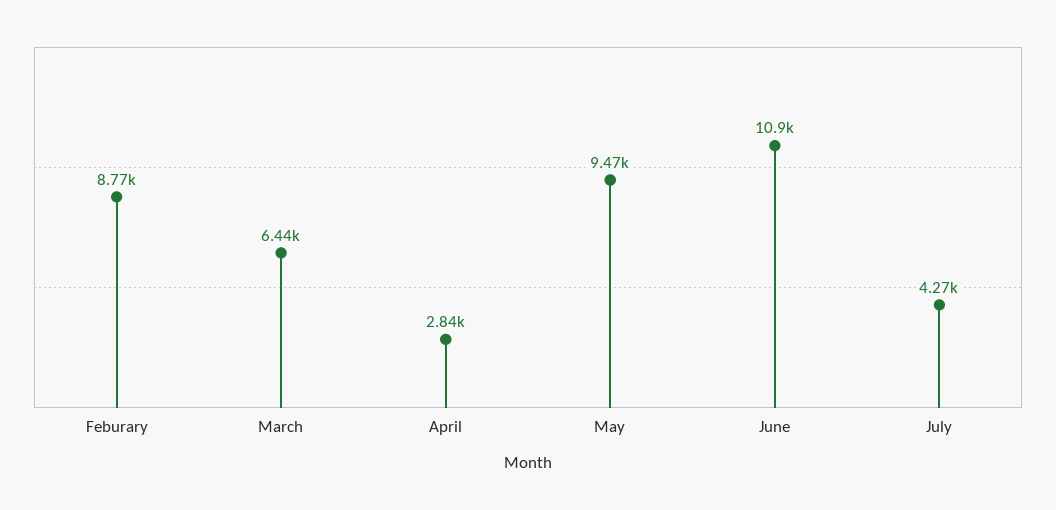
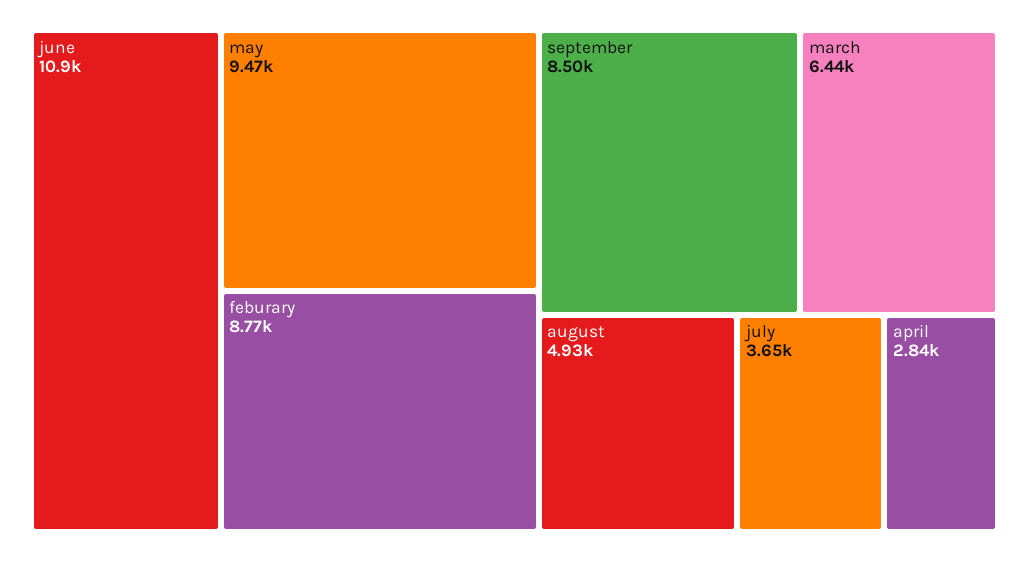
July: 4270 -> 3650
september: none -> 8500
august: none -> 4930

